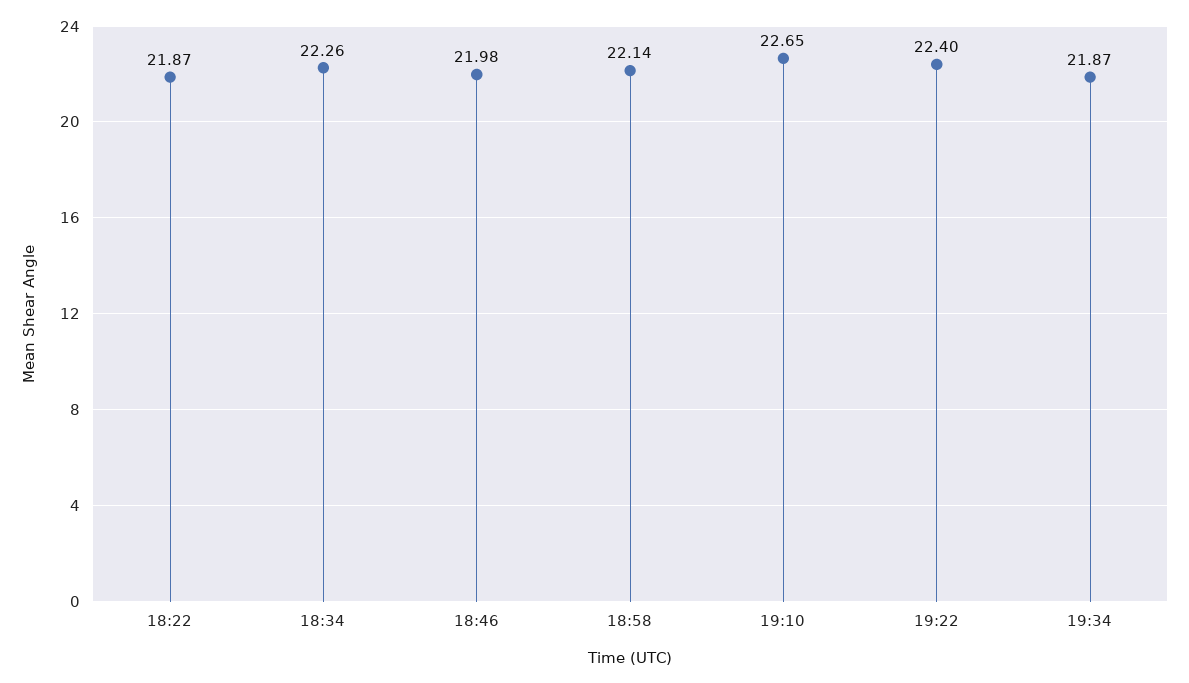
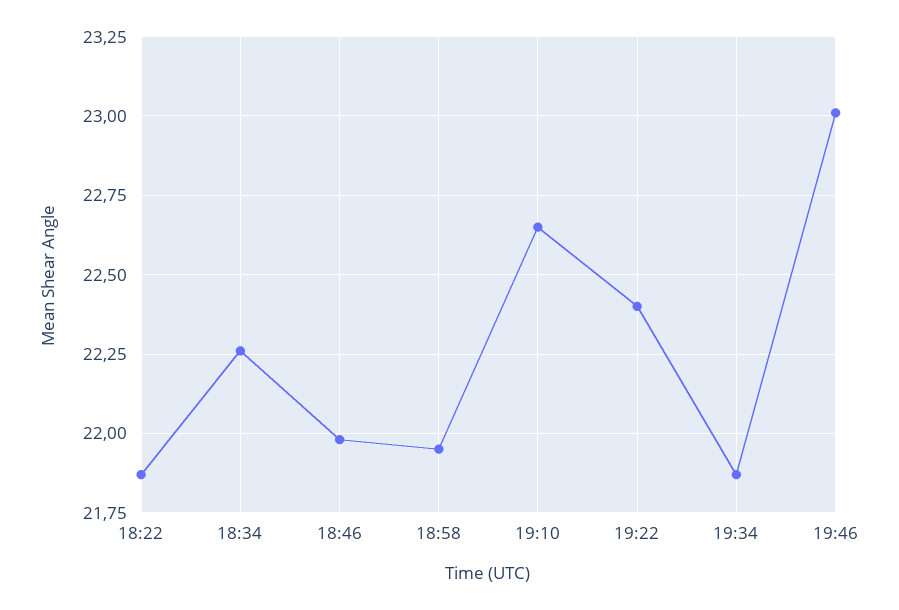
18:58: 22.14 -> 21.95
19:46: none -> 23

